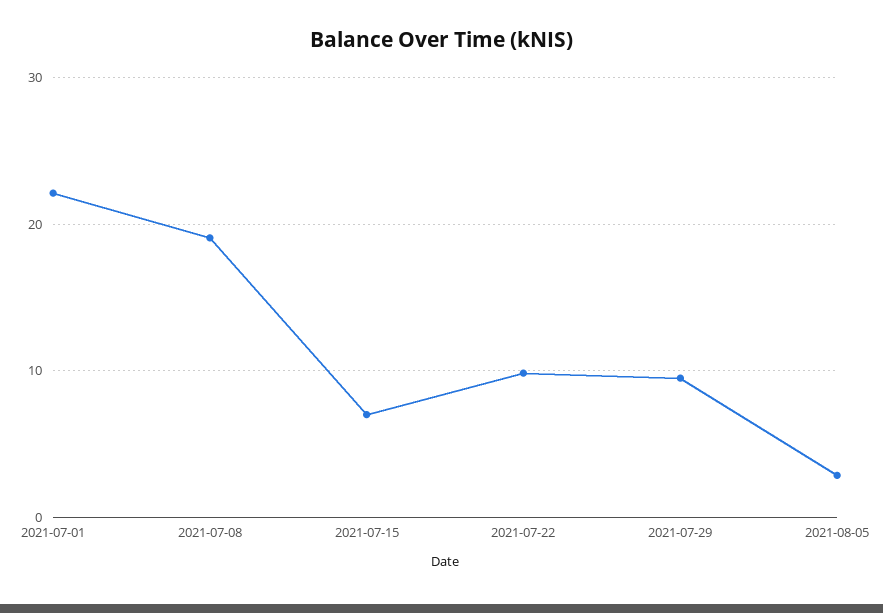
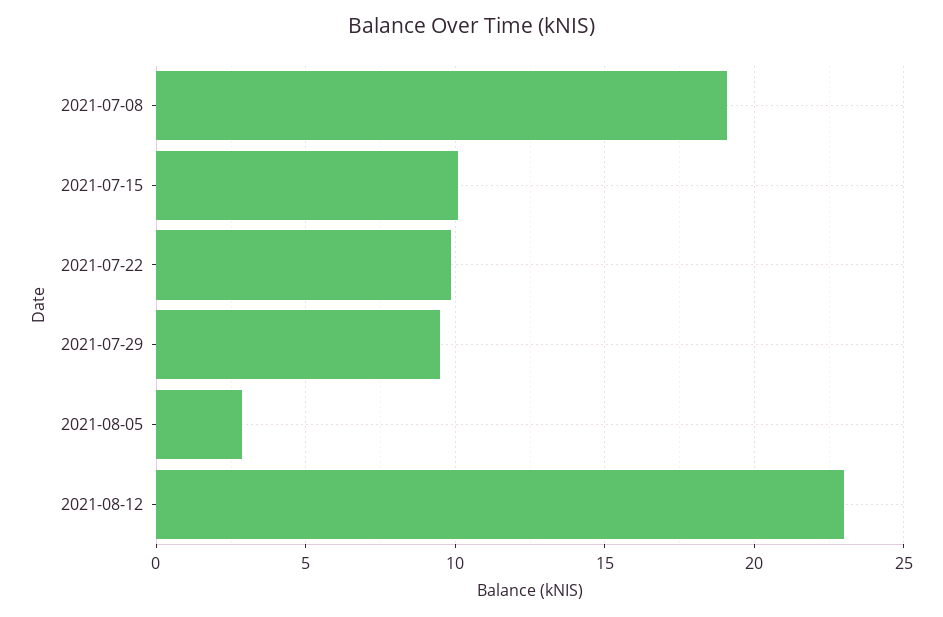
2021-07-01: 22 -> none
2021-07-15: 7 -> 10
2021-08-12: none -> 23

